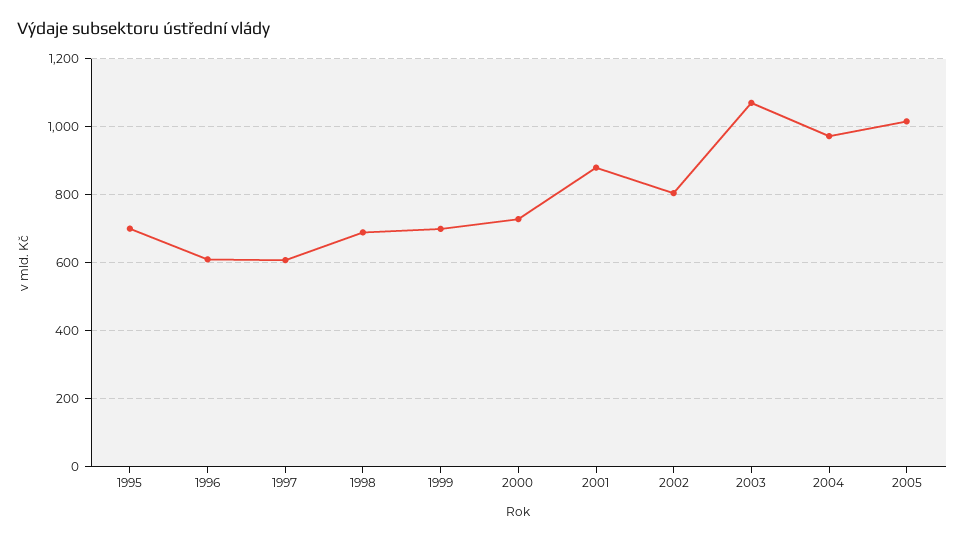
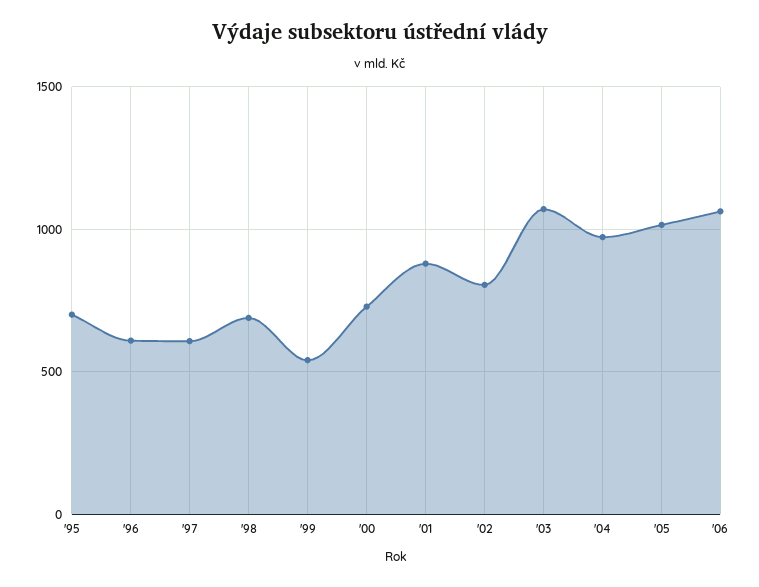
1999: 700 -> 550
'06: none -> 1050

